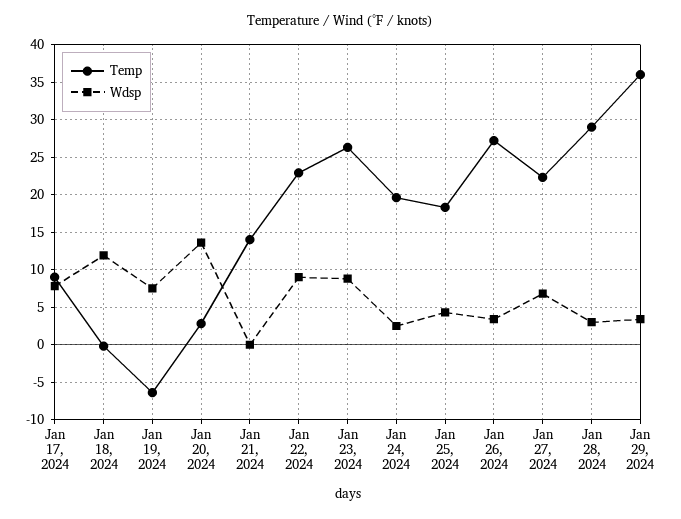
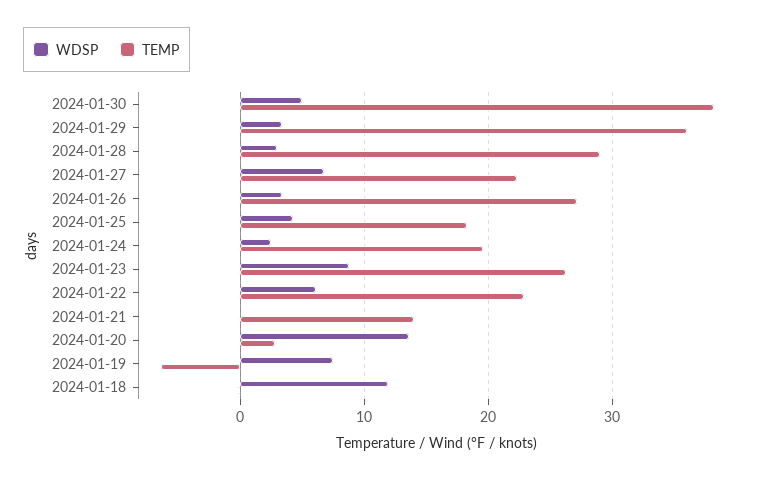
Temp, Jan 17, 2024: 9 -> none
Wdsp, Jan 17, 2024: 8 -> none
Wdsp, Jan 22, 2024: 9 -> 6
Wdsp, 2024-01-30: none -> 5
Temp, 2024-01-30: none -> 38

